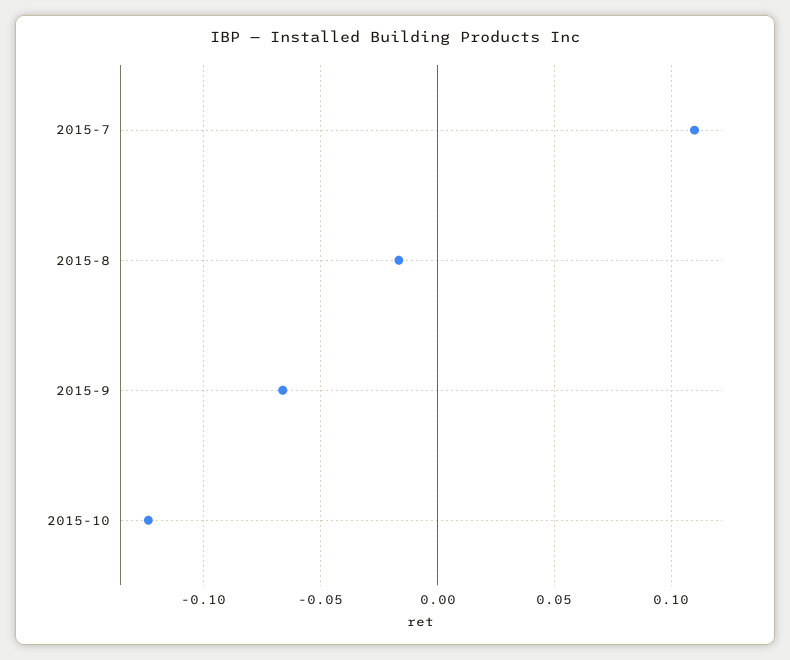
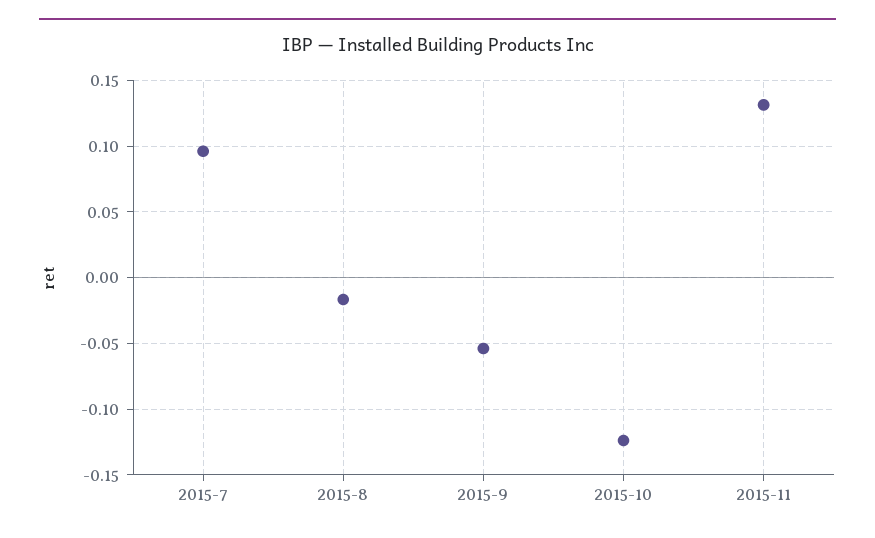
2015-7: 0.11 -> 0.095
2015-9: -0.065 -> -0.055
2015-11: none -> 0.13

